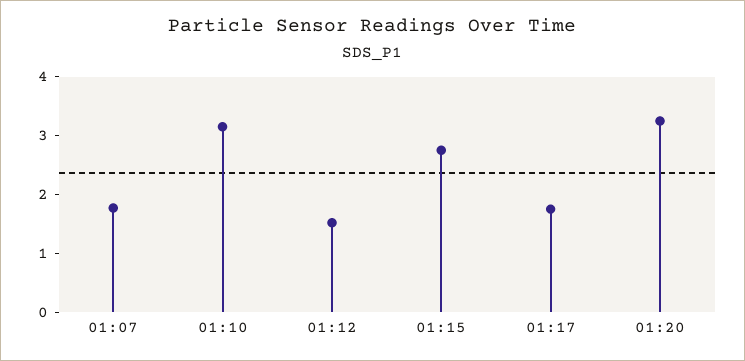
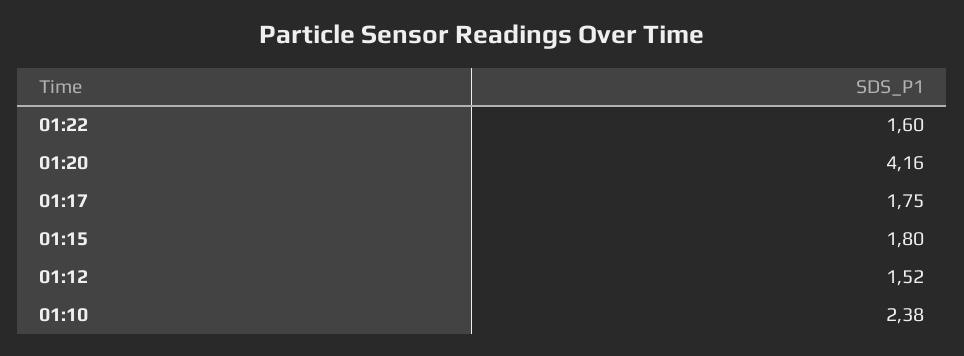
01:07: 1.8 -> none
01:10: 3.2 -> 2.38
01:15: 2.8 -> 1.8
01:20: 3.2 -> 4.16
01:22: none -> 1.6

